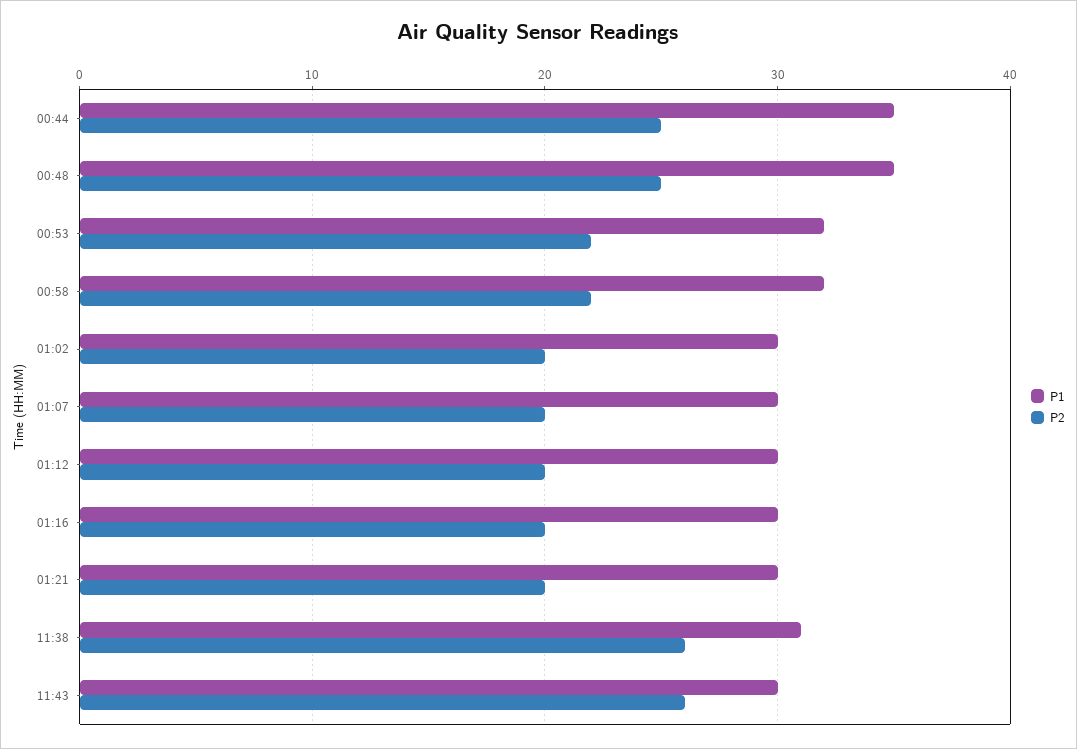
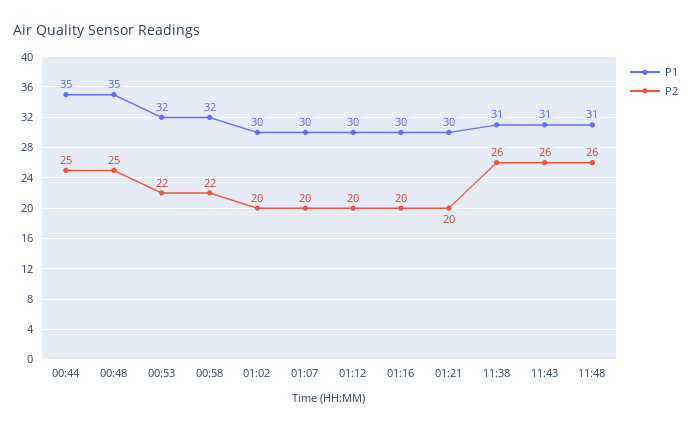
P1, 11:43: 30 -> 31
P1, 11:48: none -> 31
P2, 11:48: none -> 26

